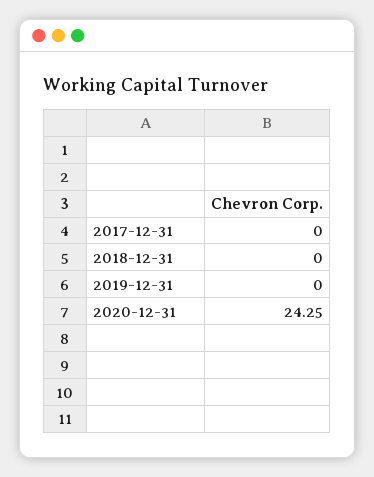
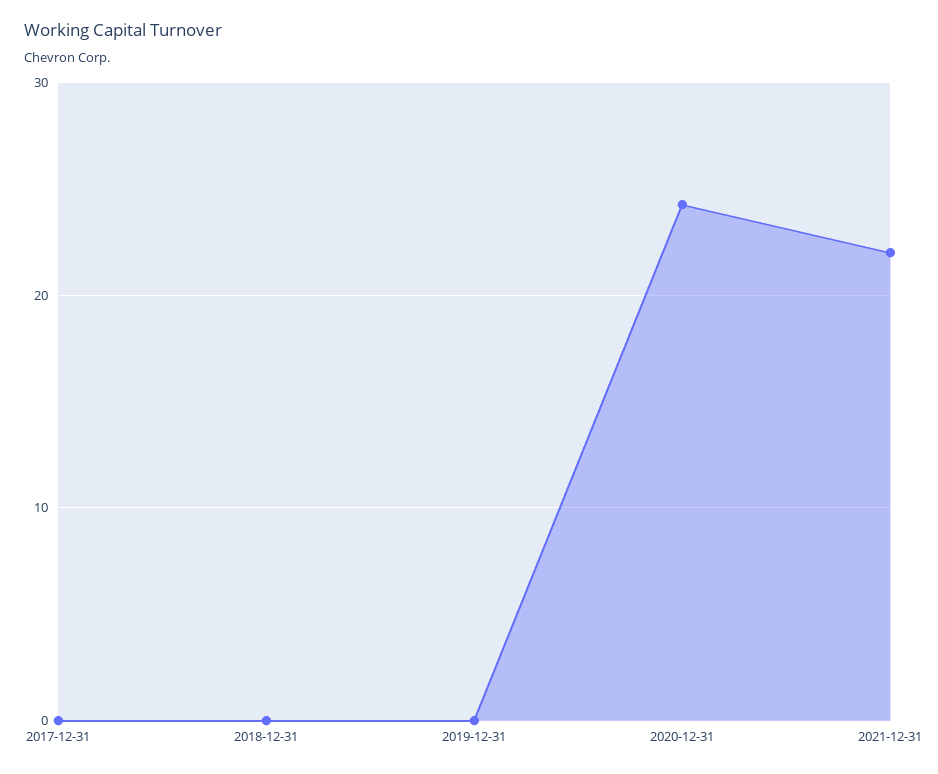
2021-12-31: none -> 22

